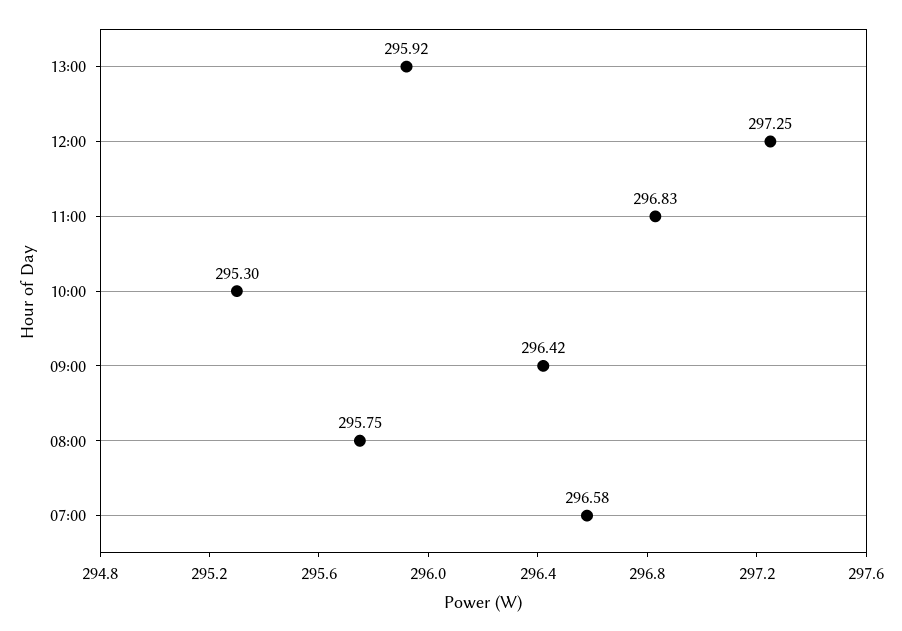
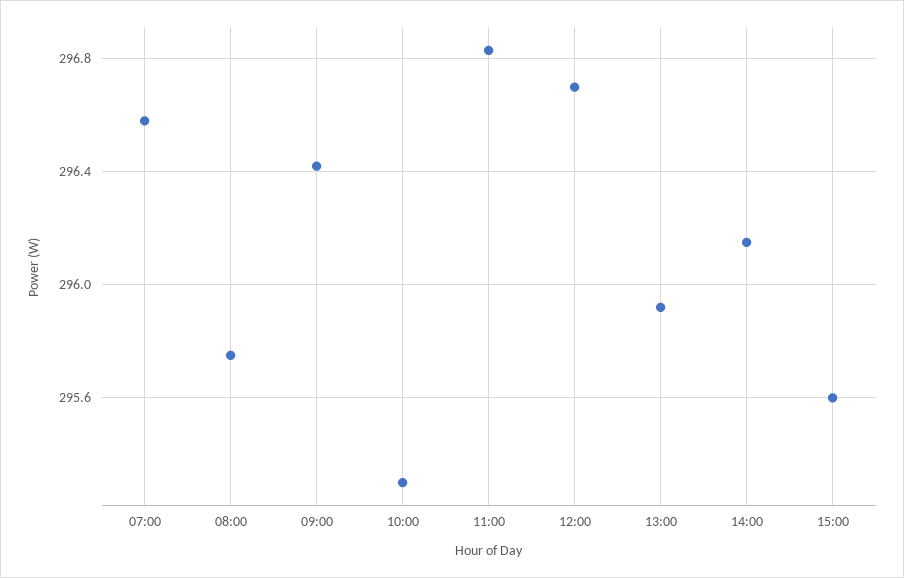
12:00: 297.25 -> 296.7
14:00: none -> 296.15
15:00: none -> 295.6

